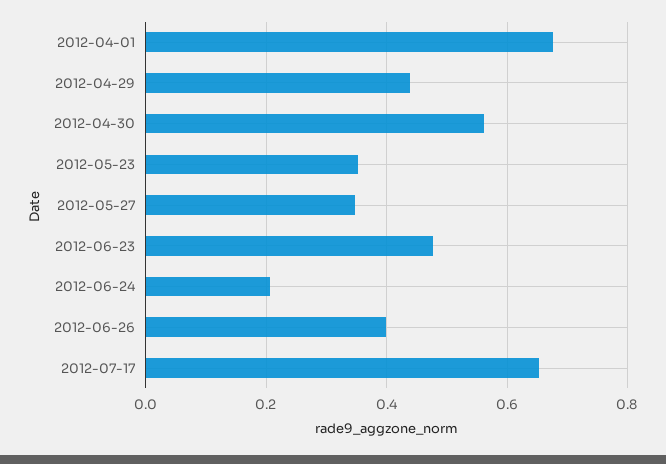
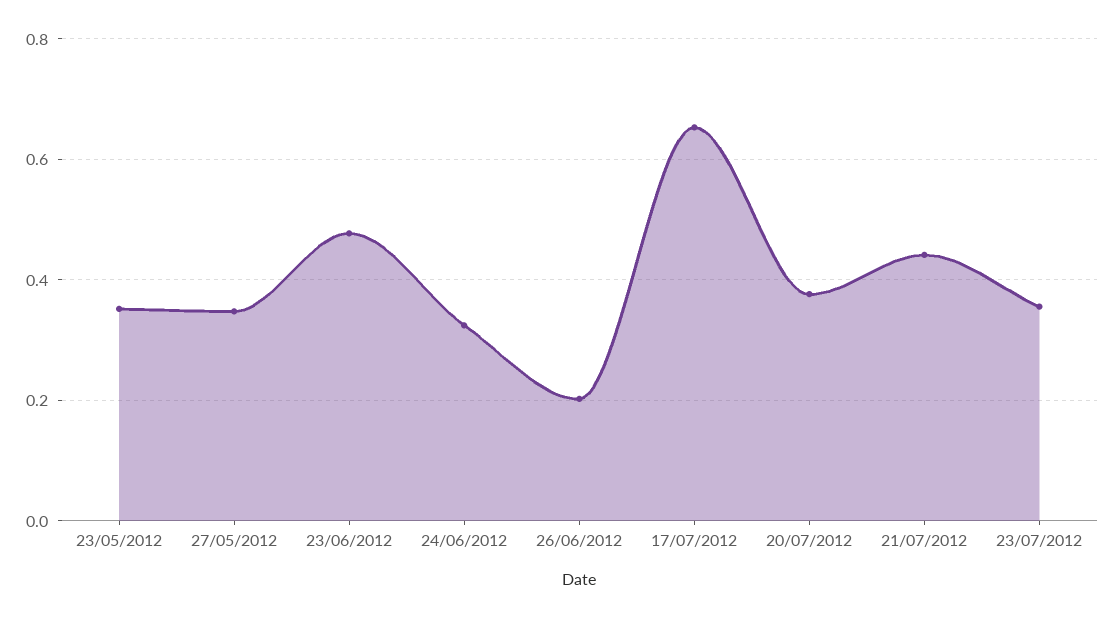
2012-04-01: 0.68 -> none
2012-04-29: 0.44 -> none
2012-04-30: 0.56 -> none
2012-06-24: 0.2 -> 0.32
2012-06-26: 0.4 -> 0.2
20/07/2012: none -> 0.38
21/07/2012: none -> 0.44
23/07/2012: none -> 0.36

